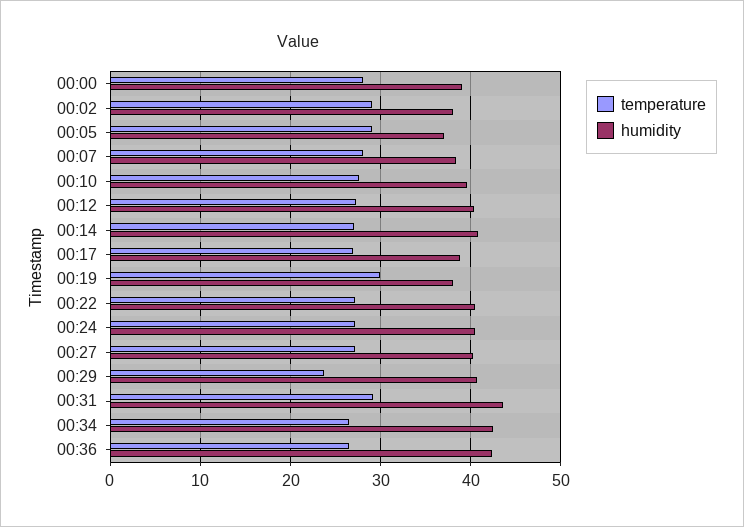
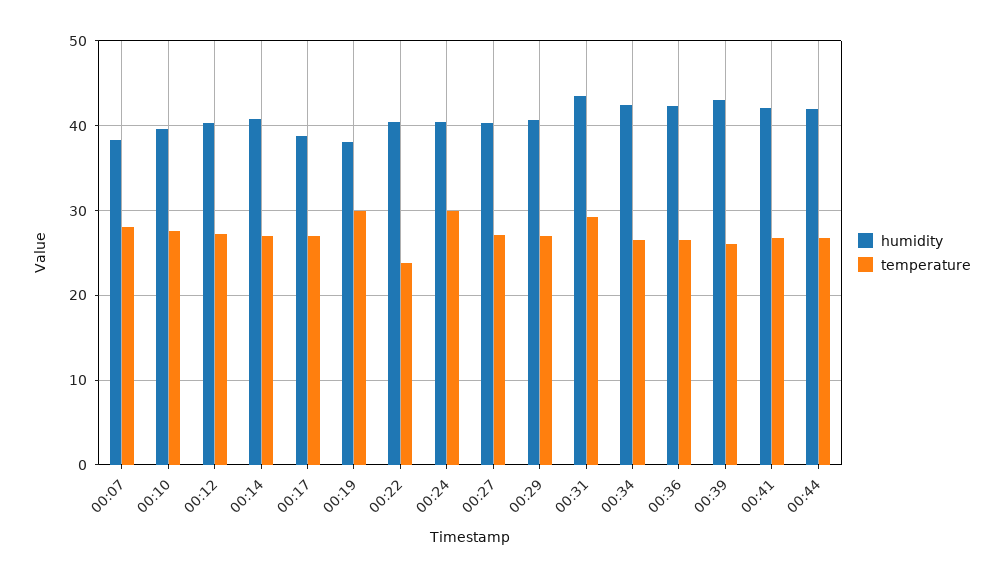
temperature, 00:00: 28 -> none
humidity, 00:00: 39 -> none
temperature, 00:02: 29 -> none
humidity, 00:02: 38 -> none
temperature, 00:05: 29 -> none
humidity, 00:05: 37 -> none
temperature, 00:22: 27 -> 24
temperature, 00:24: 27 -> 30
temperature, 00:29: 24 -> 27
humidity, 00:39: none -> 43
temperature, 00:39: none -> 26
humidity, 00:41: none -> 42
temperature, 00:41: none -> 27
humidity, 00:44: none -> 42
temperature, 00:44: none -> 27

